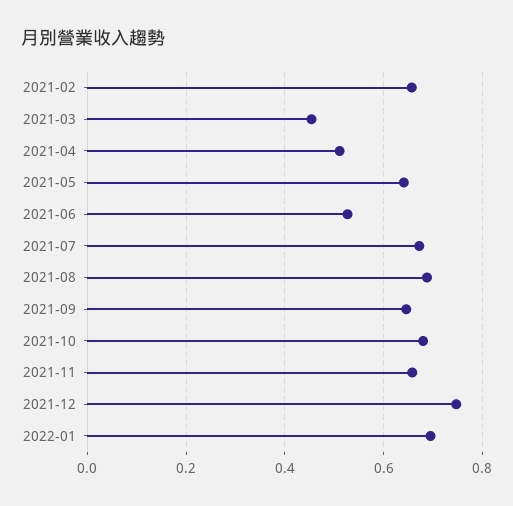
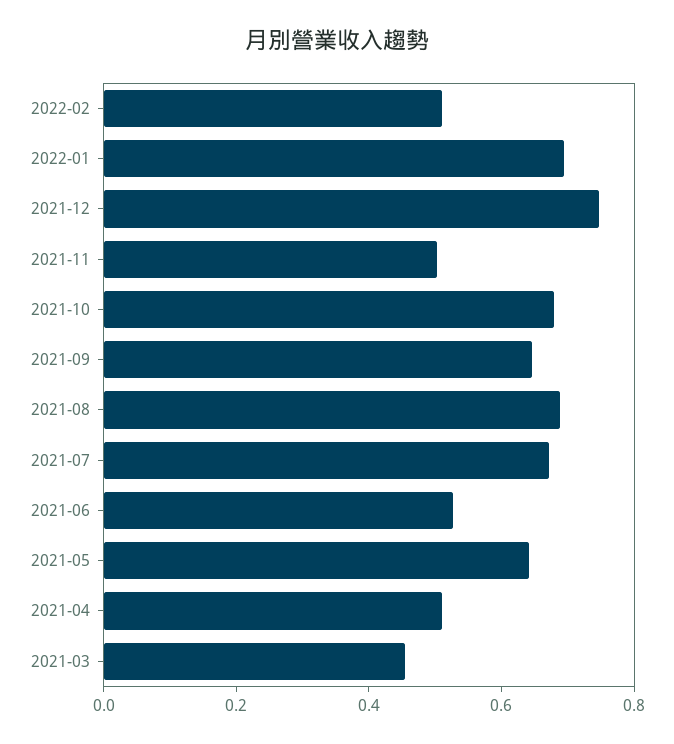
2021-02: 0.66 -> none
2021-11: 0.66 -> 0.5
2022-02: none -> 0.5

